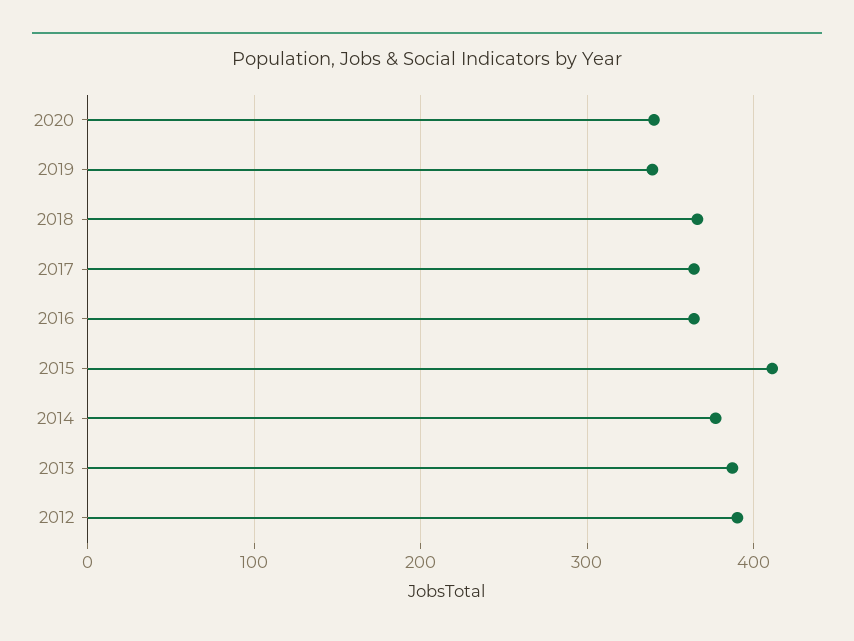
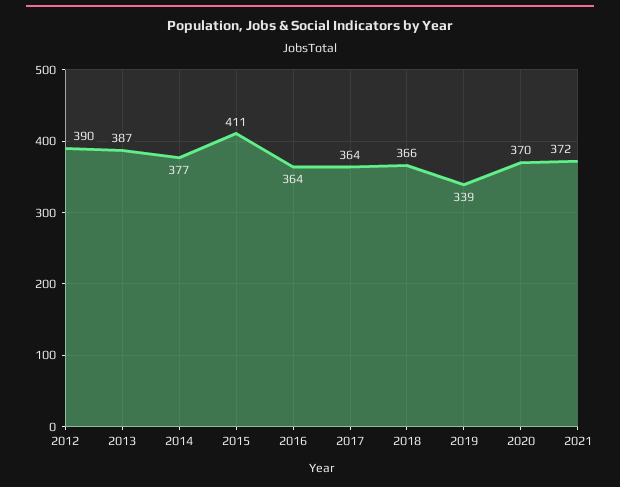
2020: 340 -> 370
2021: none -> 372

